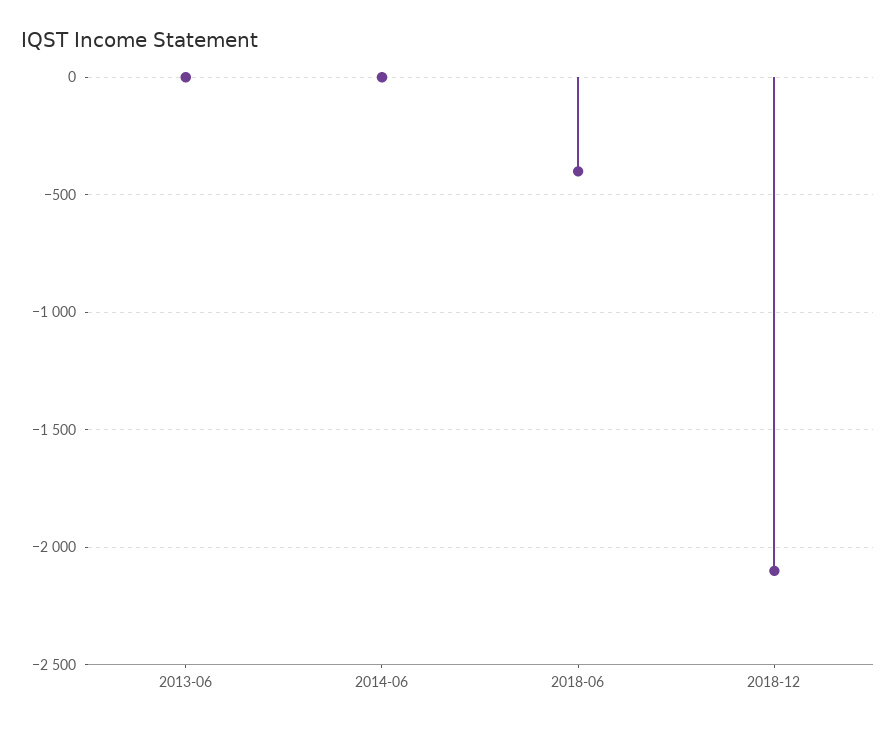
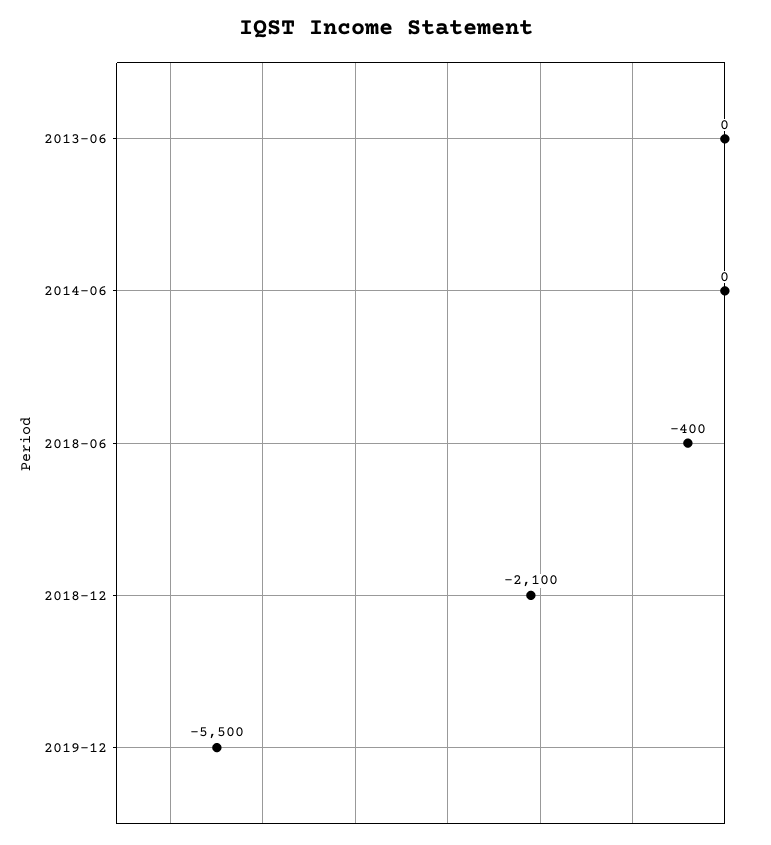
2019-12: none -> -5500

